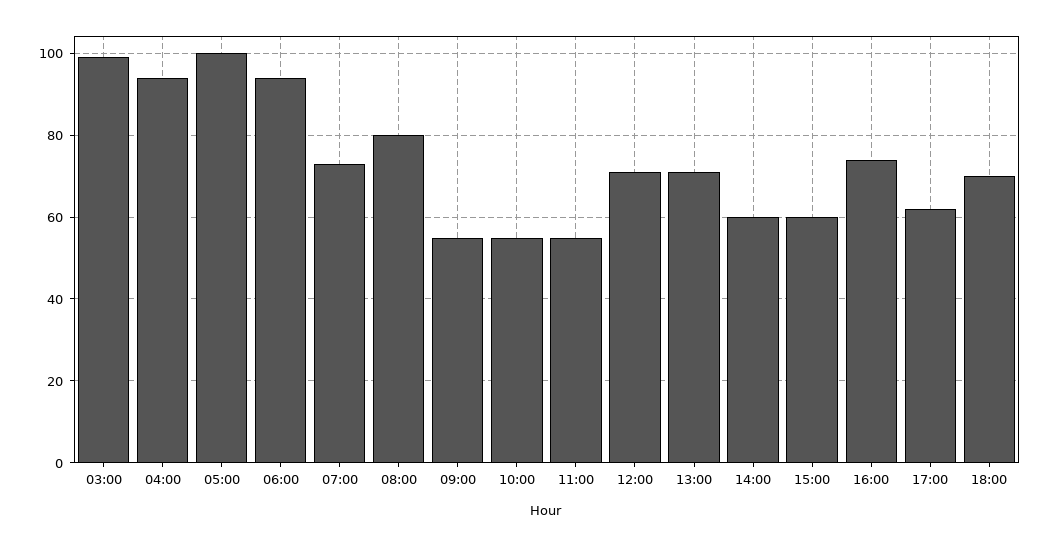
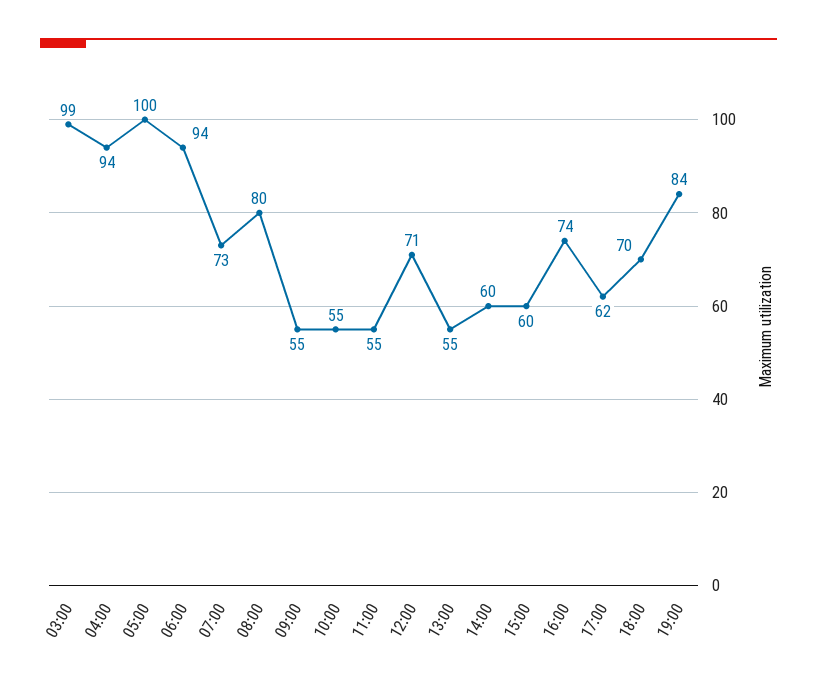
13:00: 70 -> 55
19:00: none -> 84

